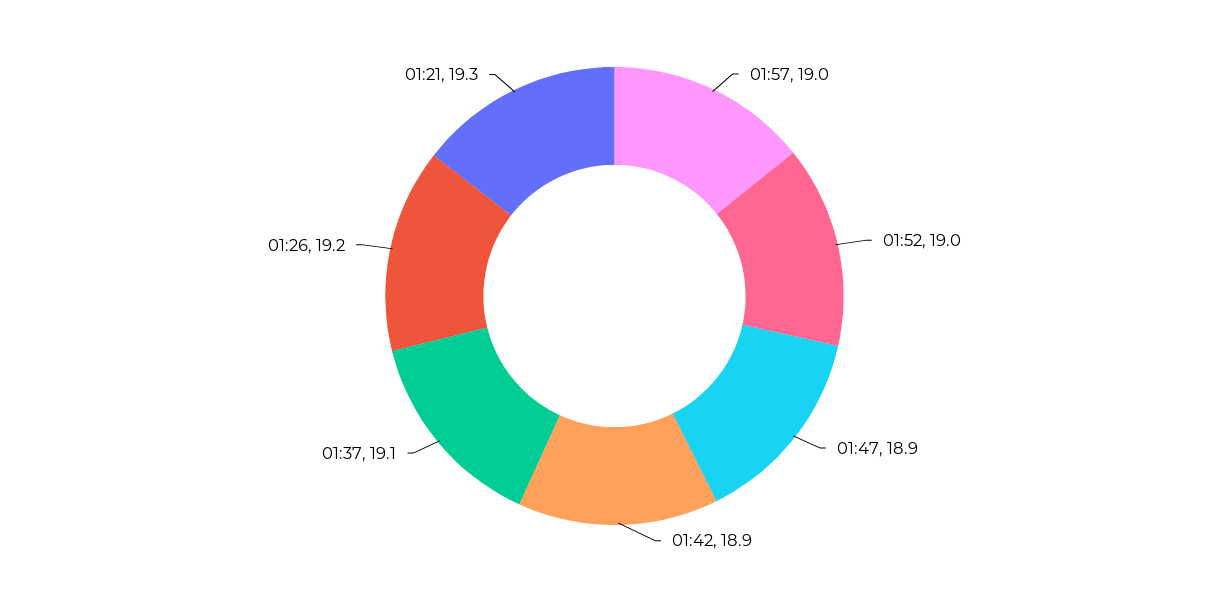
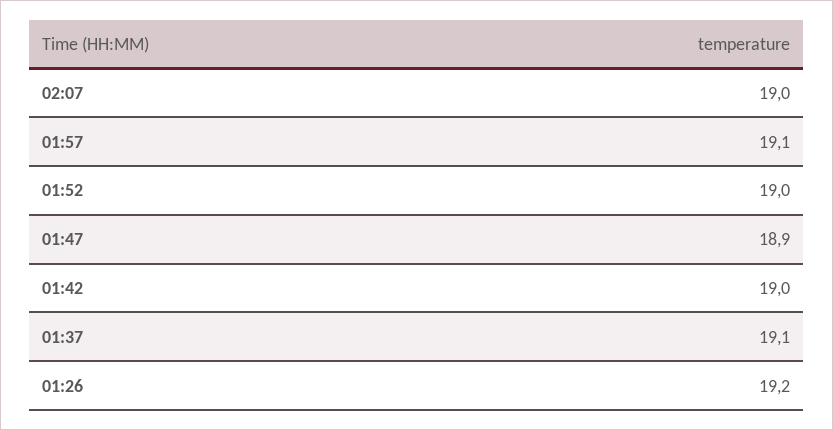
01:57: 19 -> 19.1
01:42: 18.9 -> 19
01:21: 19.3 -> none
02:07: none -> 19

